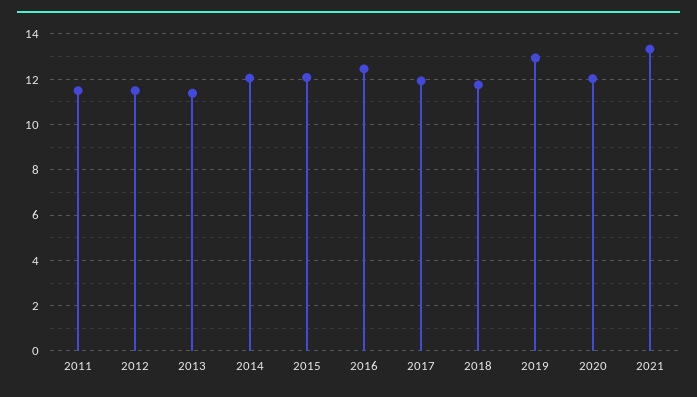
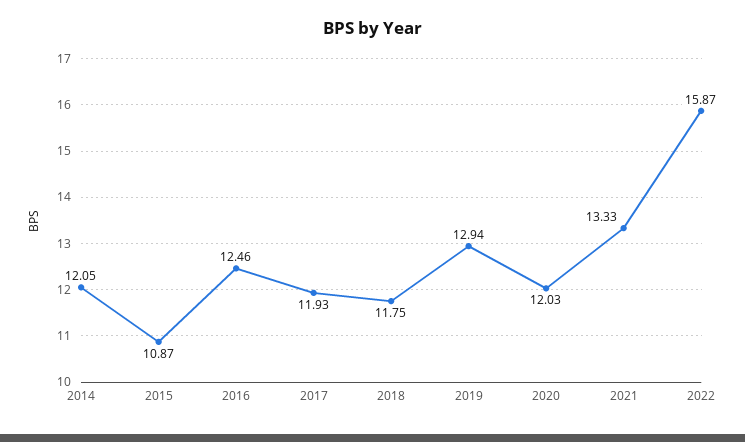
2011: 11.5 -> none
2012: 11.5 -> none
2013: 11.5 -> none
2015: 12 -> 10.87
2022: none -> 15.87

